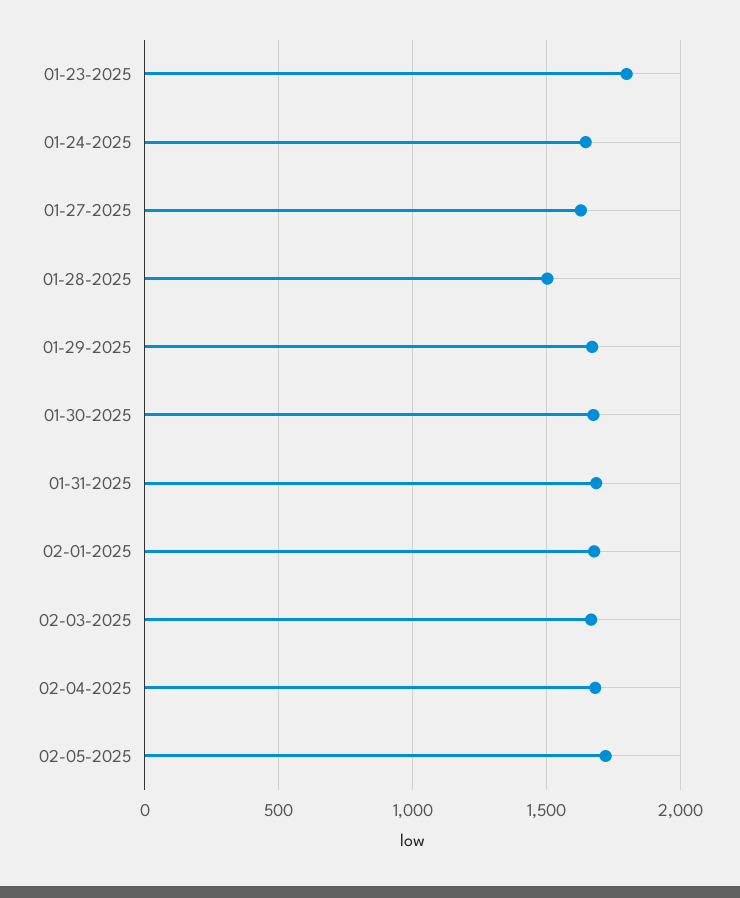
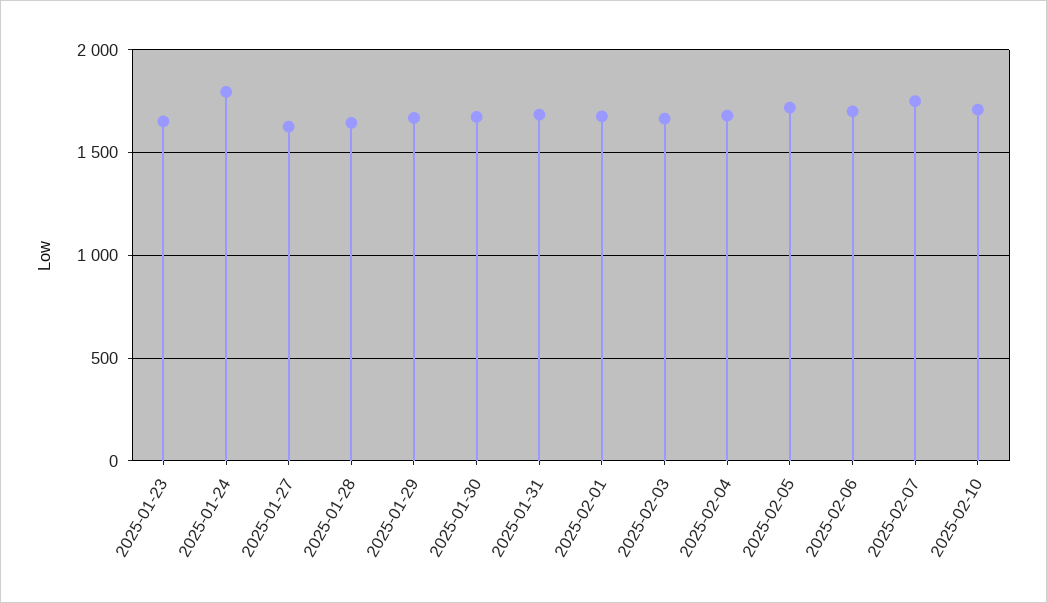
01-23-2025: 1800 -> 1650
01-24-2025: 1650 -> 1800
01-28-2025: 1500 -> 1650
2025-02-06: none -> 1700
2025-02-07: none -> 1750
2025-02-10: none -> 1700

